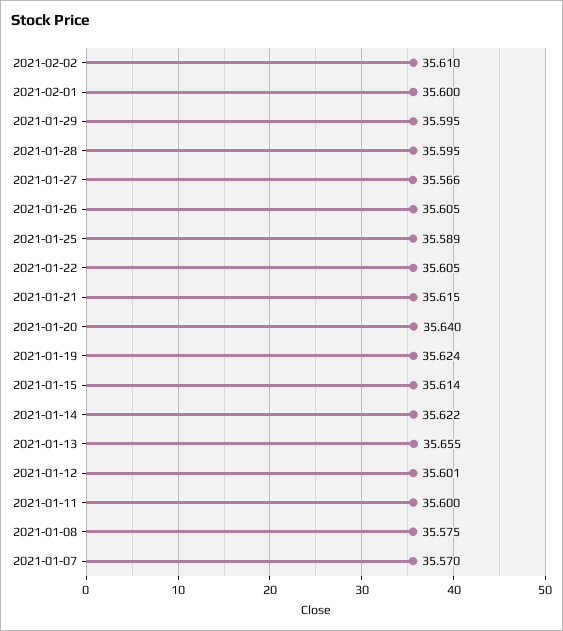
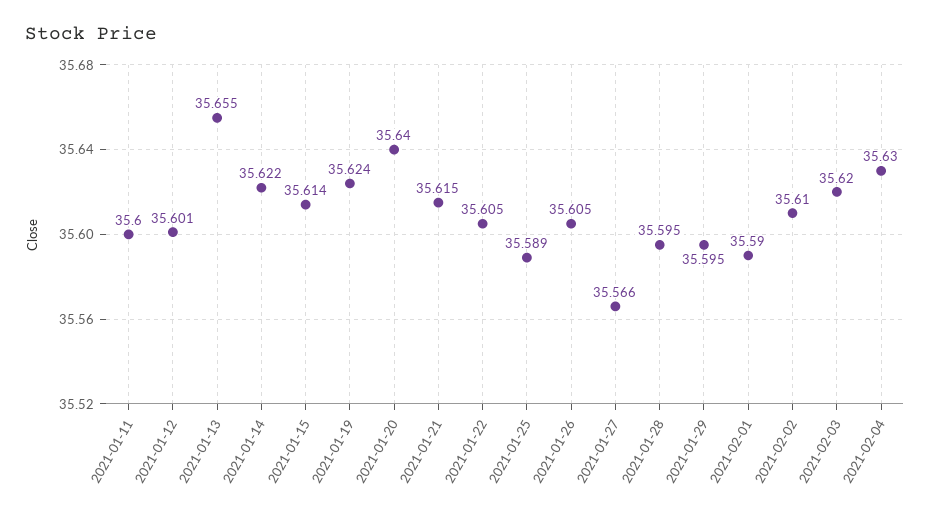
2021-02-01: 35.6 -> 35.59
2021-01-08: 35.575 -> none
2021-01-07: 35.57 -> none
2021-02-03: none -> 35.62
2021-02-04: none -> 35.63

